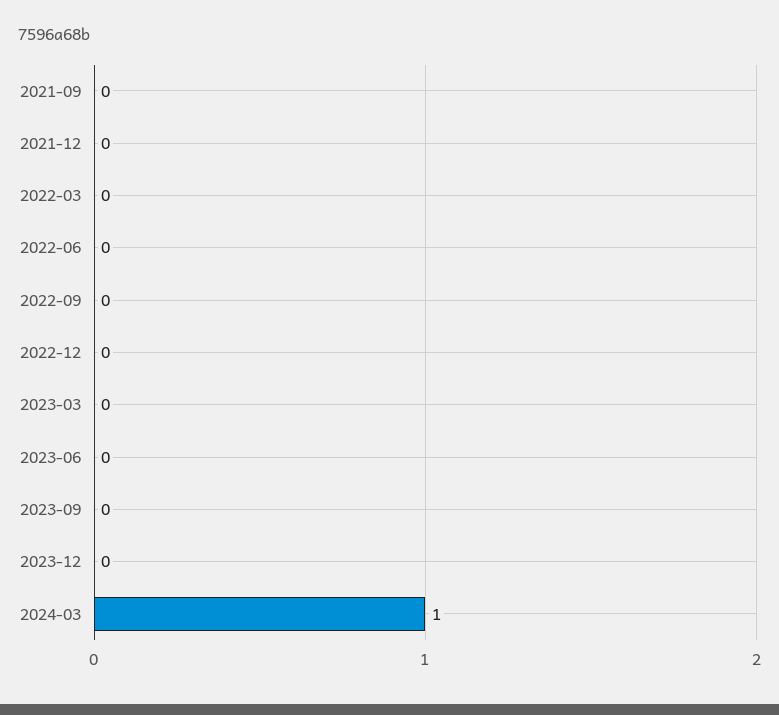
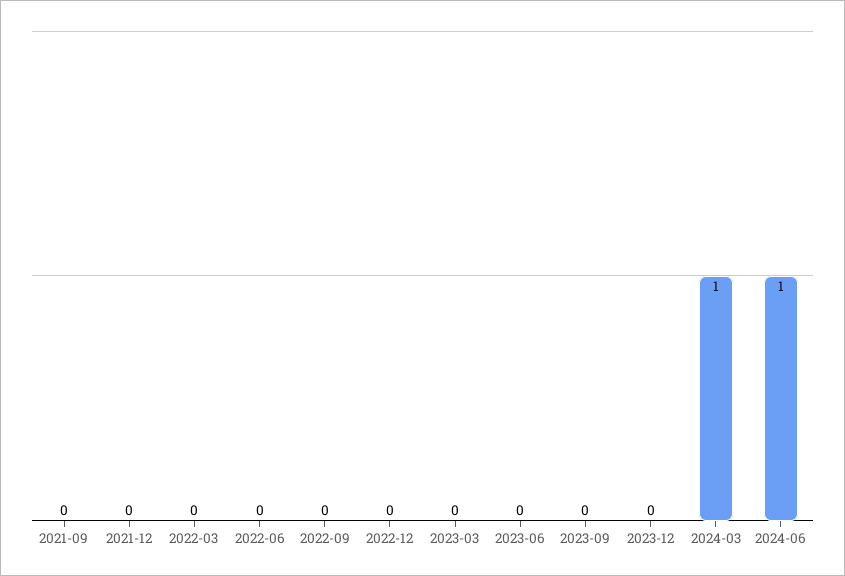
2024-06: none -> 1

